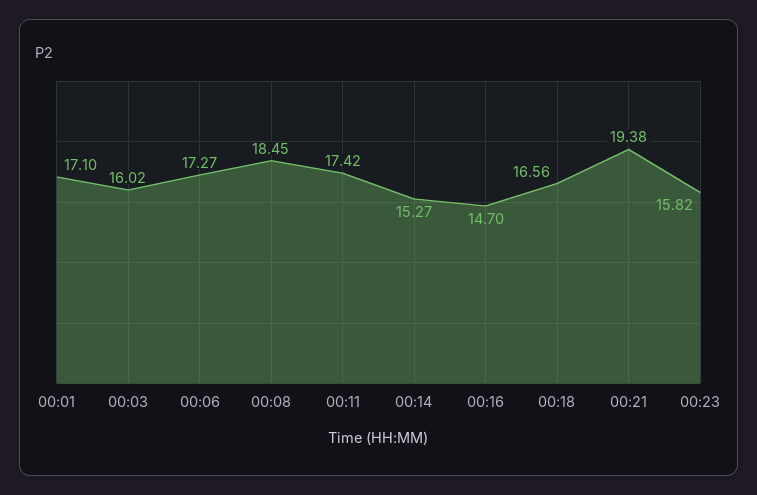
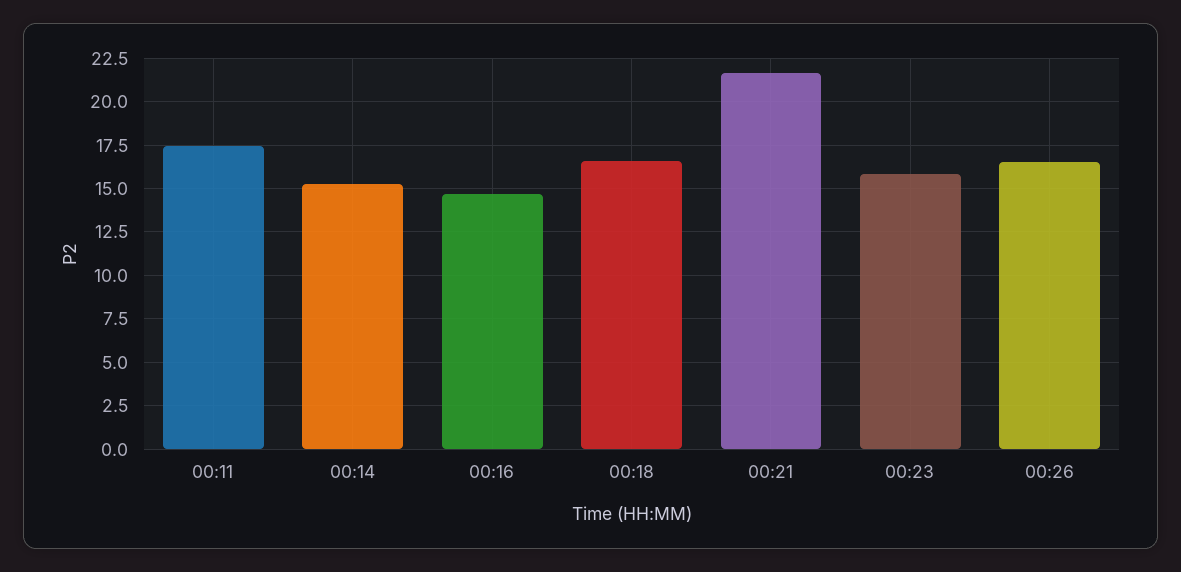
00:01: 17.1 -> none
00:03: 16.02 -> none
00:06: 17.27 -> none
00:08: 18.45 -> none
00:21: 19.38 -> 21.5
00:26: none -> 16.5

